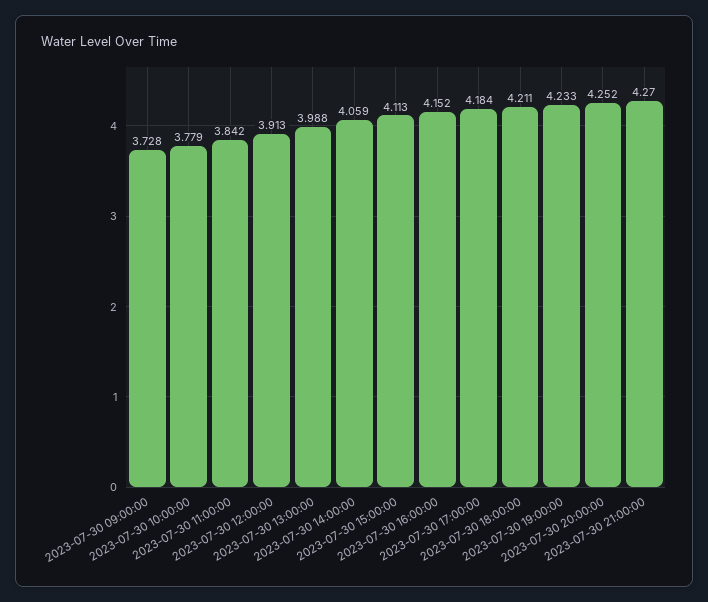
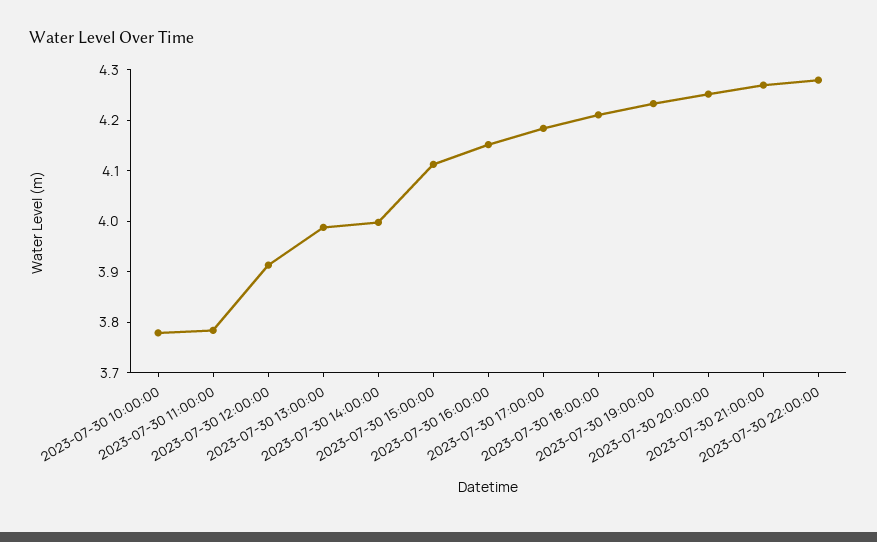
2023-07-30 09:00:00: 3.728 -> none
2023-07-30 11:00:00: 3.842 -> 3.78
2023-07-30 14:00:00: 4.059 -> 4
2023-07-30 22:00:00: none -> 4.28

